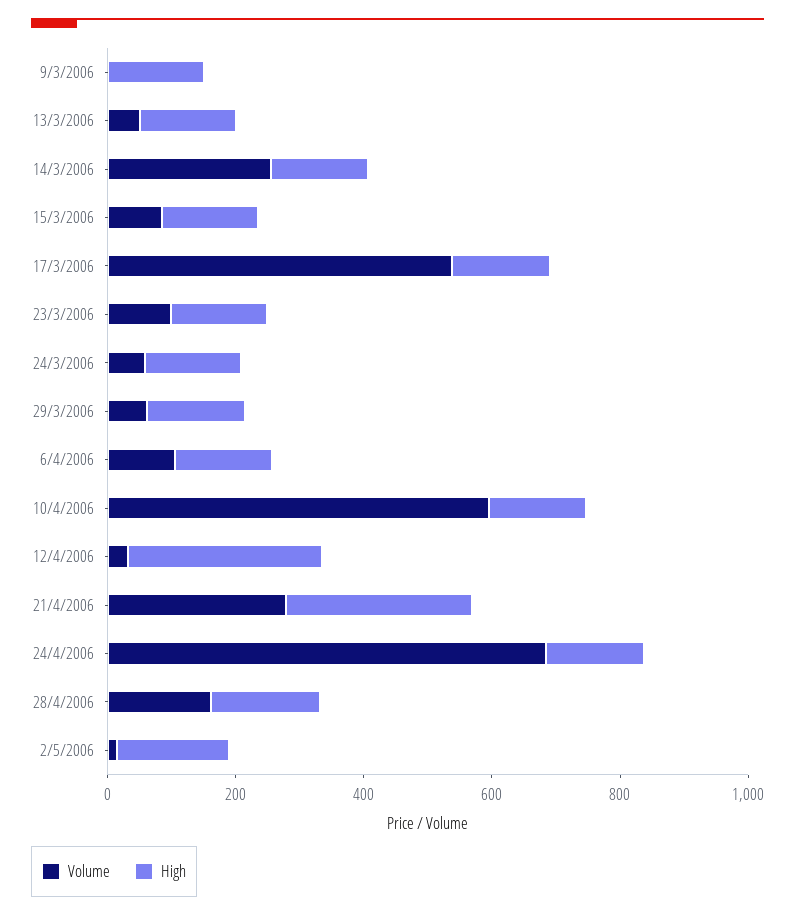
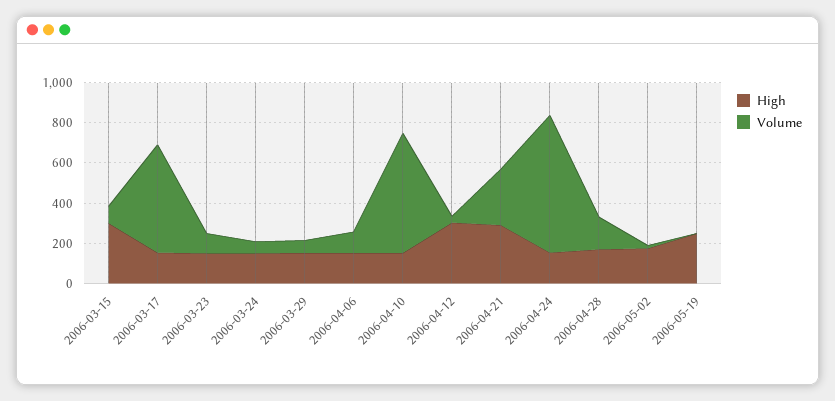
Volume, 9/3/2006: 0 -> none
High, 9/3/2006: 150 -> none
Volume, 13/3/2006: 50 -> none
High, 13/3/2006: 150 -> none
Volume, 14/3/2006: 250 -> none
High, 14/3/2006: 150 -> none
High, 15/3/2006: 150 -> 300
High, 2006-05-19: none -> 250
Volume, 2006-05-19: none -> 0

